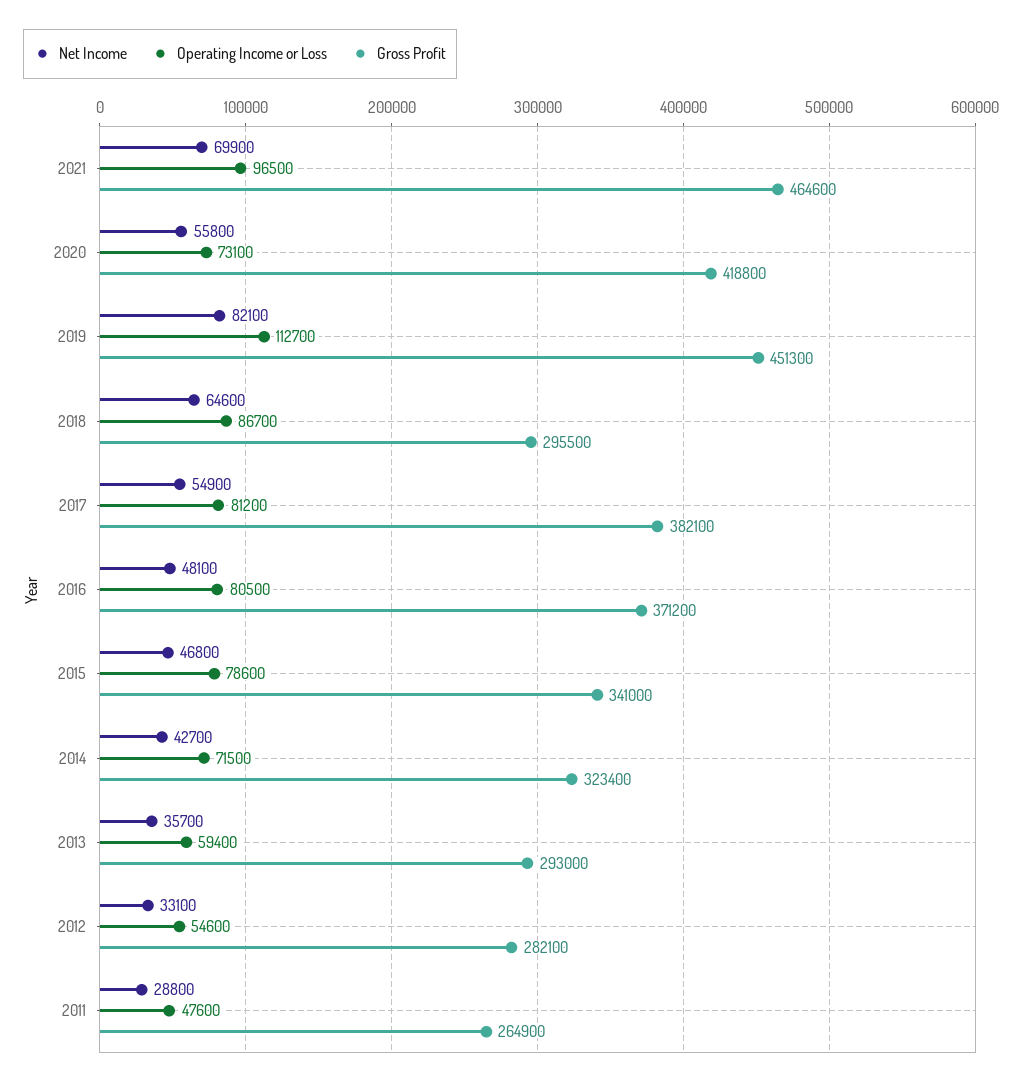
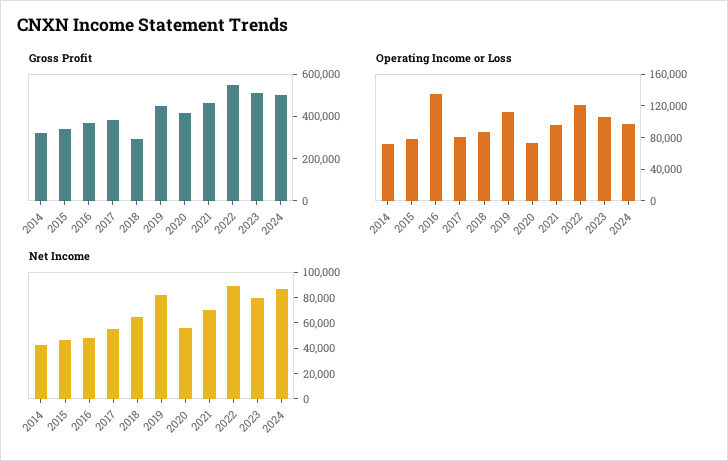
Operating Income or Loss, 2016: 80500 -> 140000
Net Income, 2013: 35700 -> none
Operating Income or Loss, 2013: 59400 -> none
Gross Profit, 2013: 293000 -> none
Net Income, 2012: 33100 -> none
Operating Income or Loss, 2012: 54600 -> none
Gross Profit, 2012: 282100 -> none
Net Income, 2011: 28800 -> none
Operating Income or Loss, 2011: 47600 -> none
Gross Profit, 2011: 264900 -> none
Gross Profit, 2022: none -> 550000
Gross Profit, 2023: none -> 500000
Gross Profit, 2024: none -> 500000
Operating Income or Loss, 2022: none -> 120000
Operating Income or Loss, 2023: none -> 100000
Operating Income or Loss, 2024: none -> 100000
Net Income, 2022: none -> 90000
Net Income, 2023: none -> 80000
Net Income, 2024: none -> 90000

